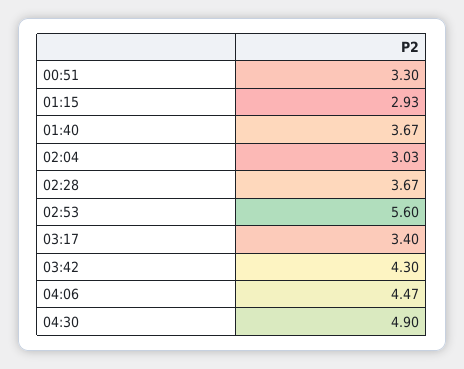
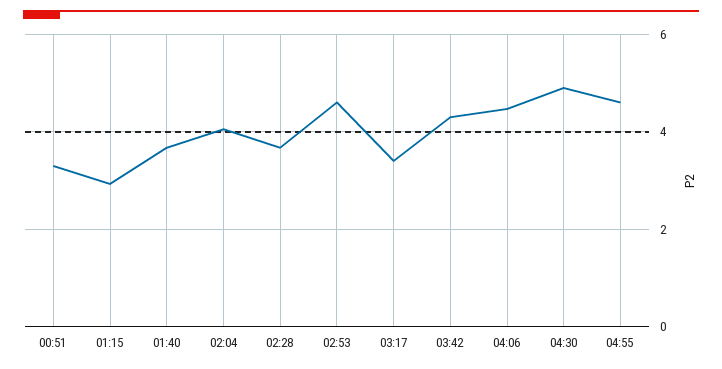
02:04: 3.03 -> 4
02:53: 5.6 -> 4.6
04:55: none -> 4.6

